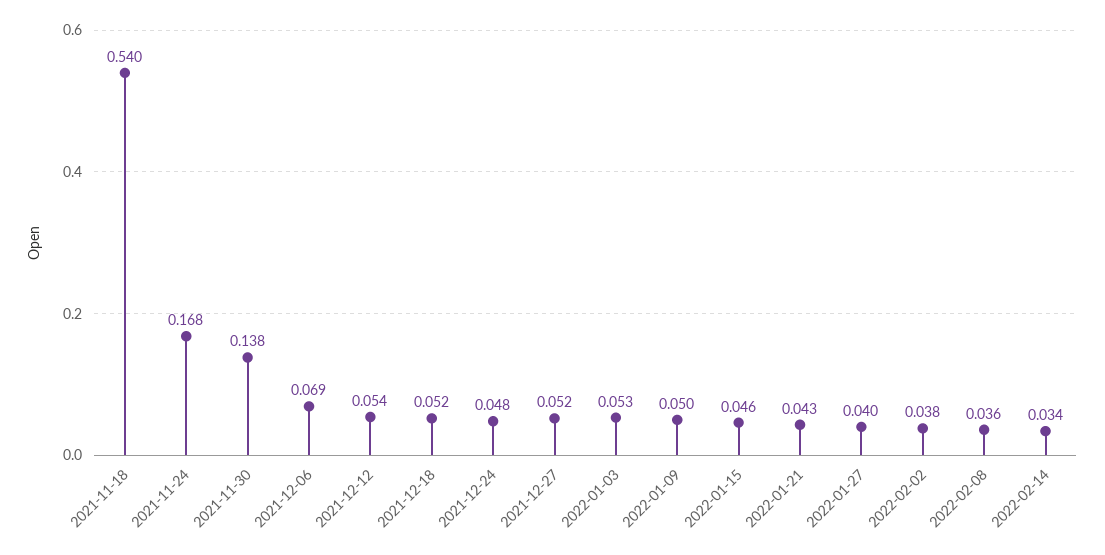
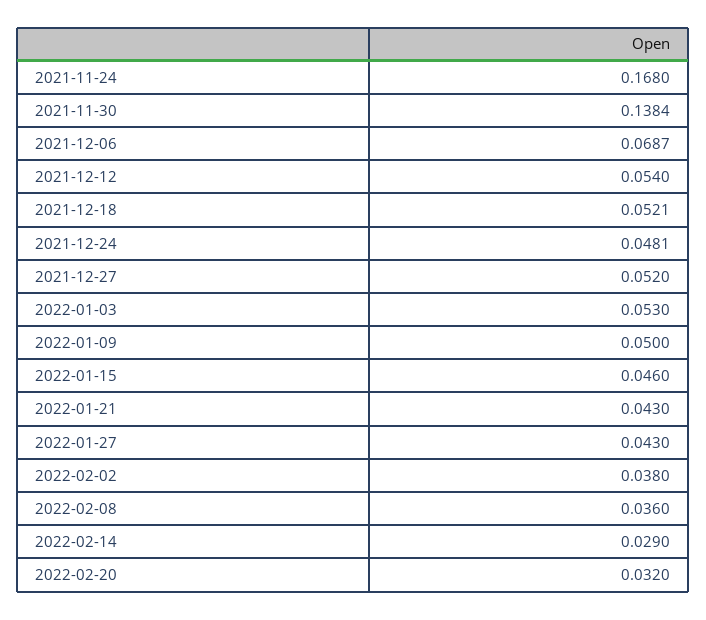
2021-11-18: 0.54 -> none
2022-01-27: 0.04 -> 0.043
2022-02-14: 0.034 -> 0.029
2022-02-20: none -> 0.032

